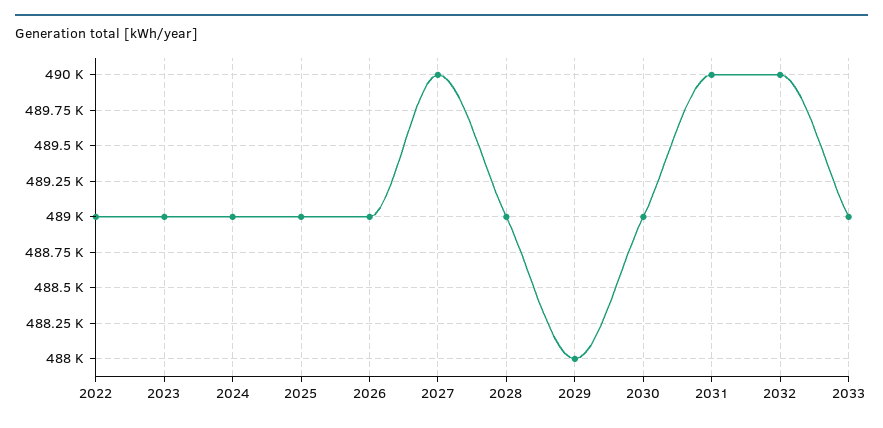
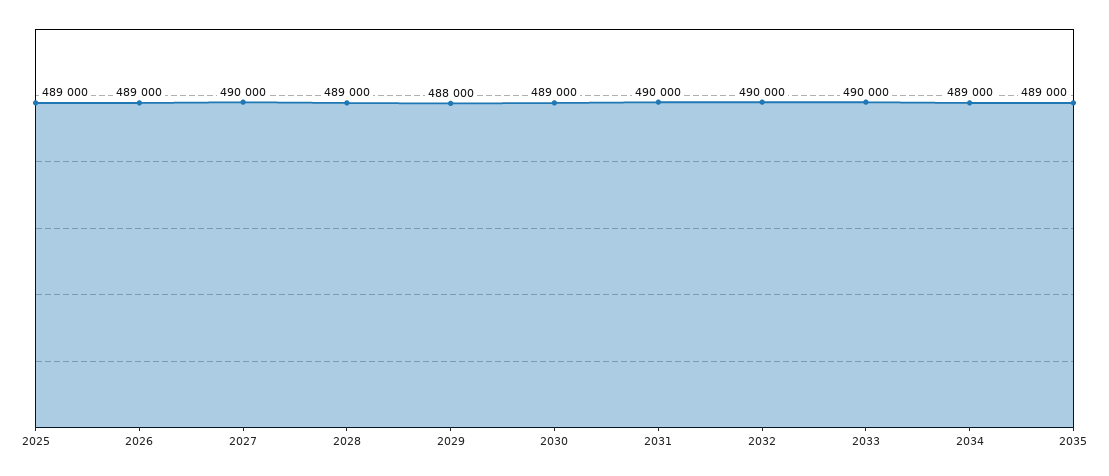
2022: 489000 -> none
2023: 489000 -> none
2024: 489000 -> none
2033: 489000 -> 490000
2034: none -> 489000
2035: none -> 489000

